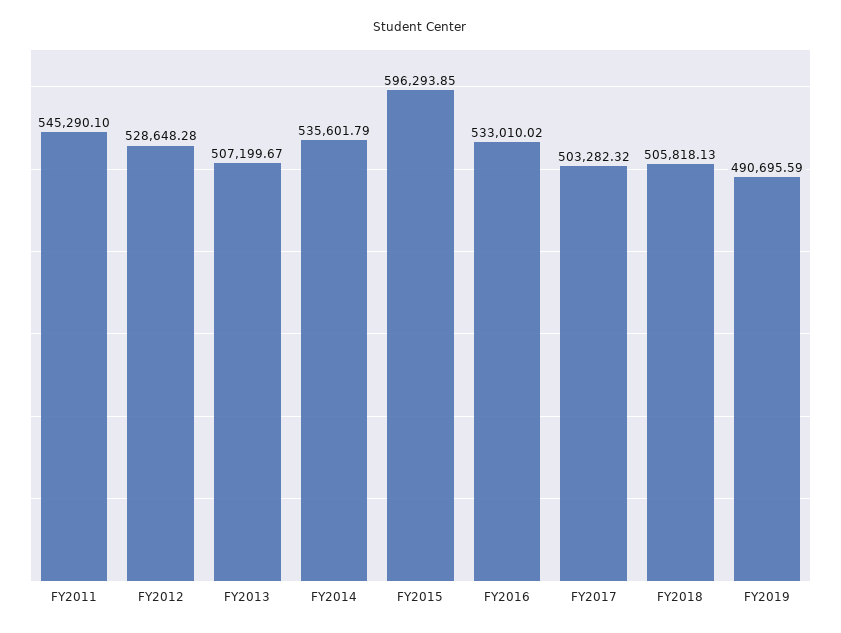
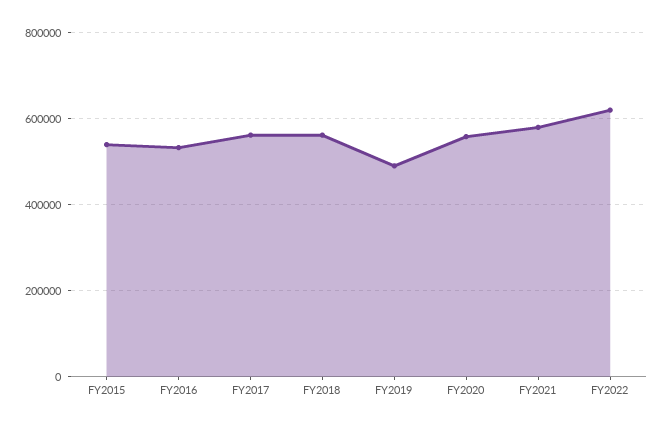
FY2011: 545290.1 -> none
FY2012: 528648.28 -> none
FY2013: 507199.67 -> none
FY2014: 535601.79 -> none
FY2015: 596293.85 -> 540000
FY2017: 503282.32 -> 560000
FY2018: 505818.13 -> 560000
FY2020: none -> 560000
FY2021: none -> 580000
FY2022: none -> 620000

